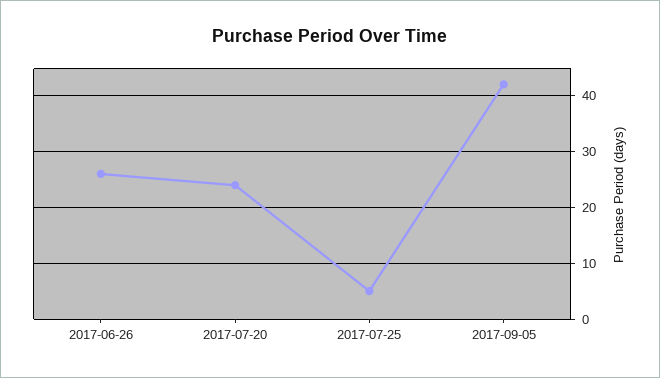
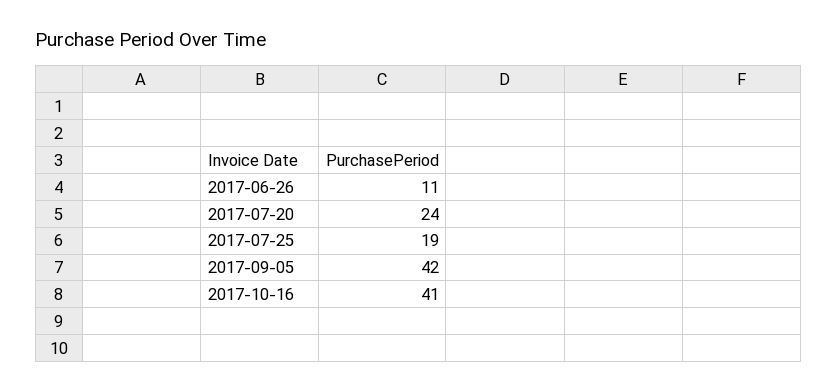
2017-06-26: 25 -> 11
2017-07-25: 5 -> 19
2017-10-16: none -> 41

